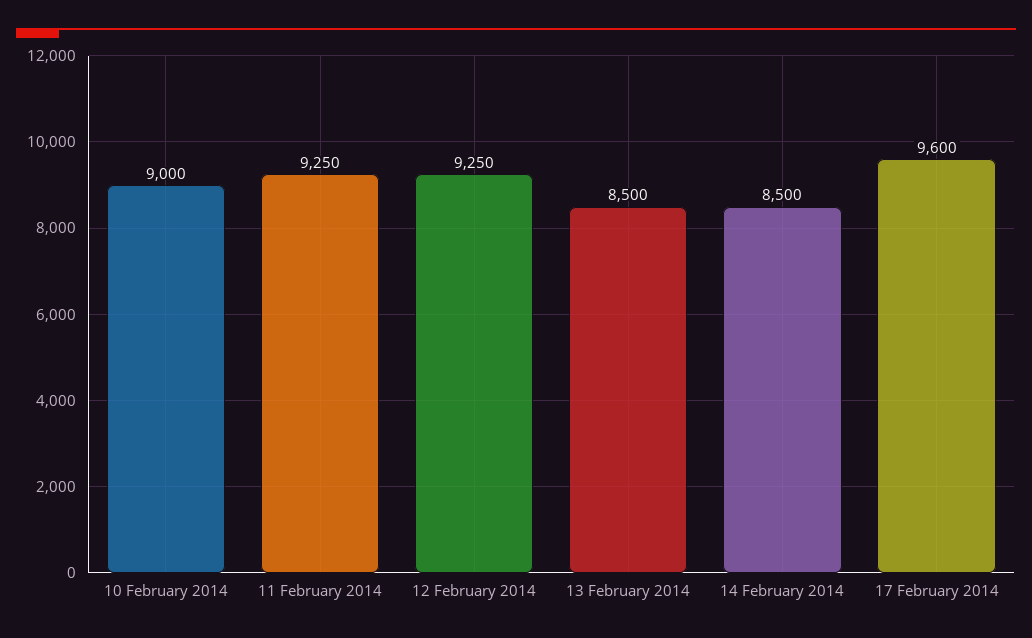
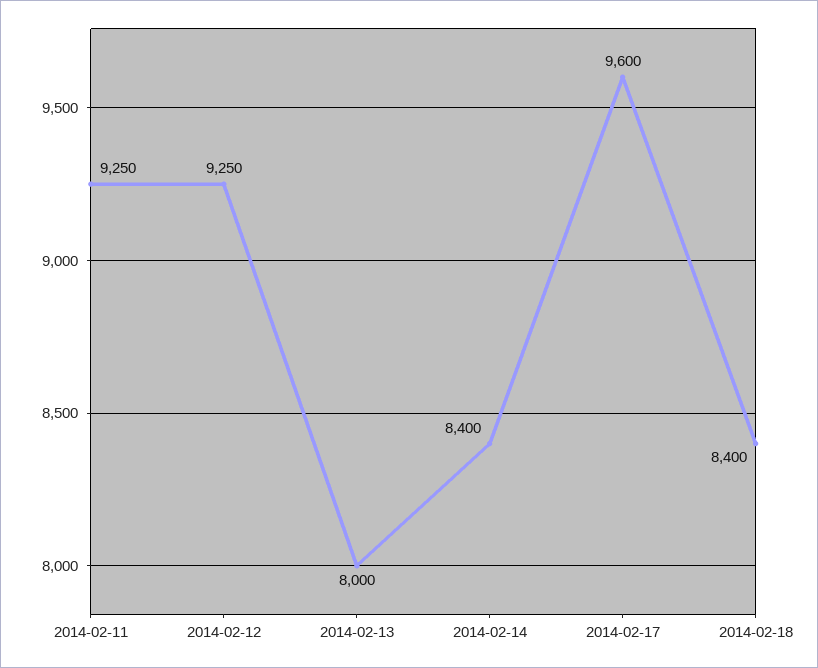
10 February 2014: 9000 -> none
13 February 2014: 8500 -> 8000
14 February 2014: 8500 -> 8400
2014-02-18: none -> 8400

